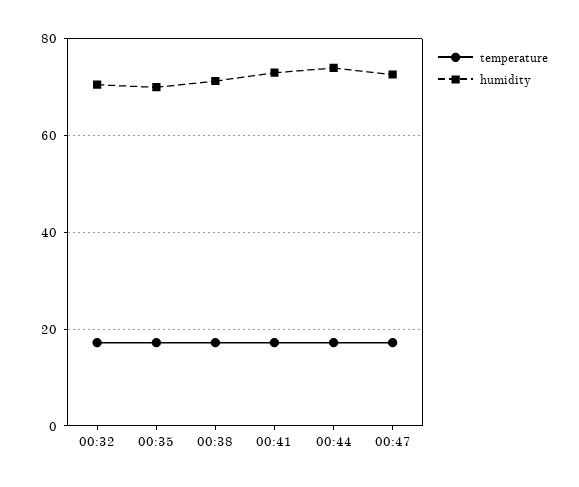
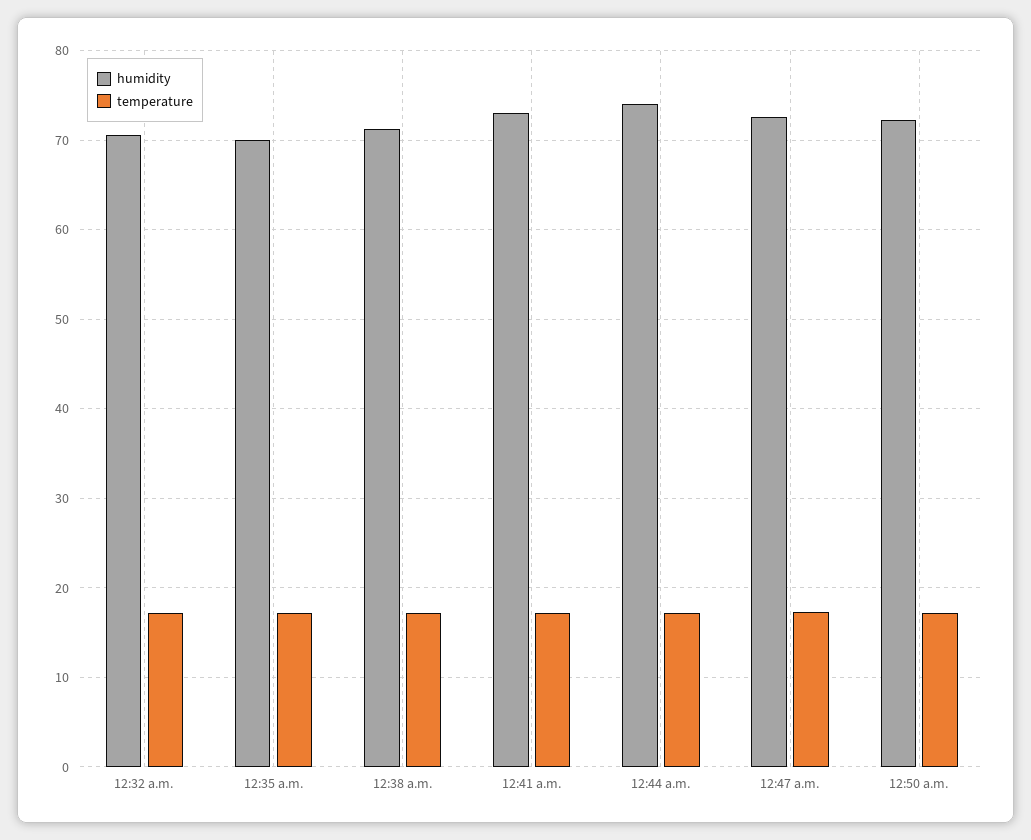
humidity, 12:50 a.m.: none -> 72
temperature, 12:50 a.m.: none -> 17

